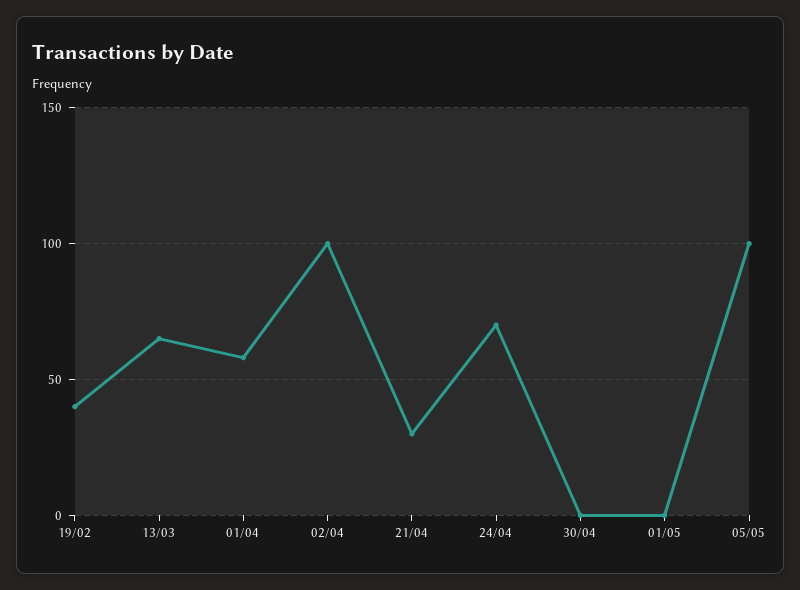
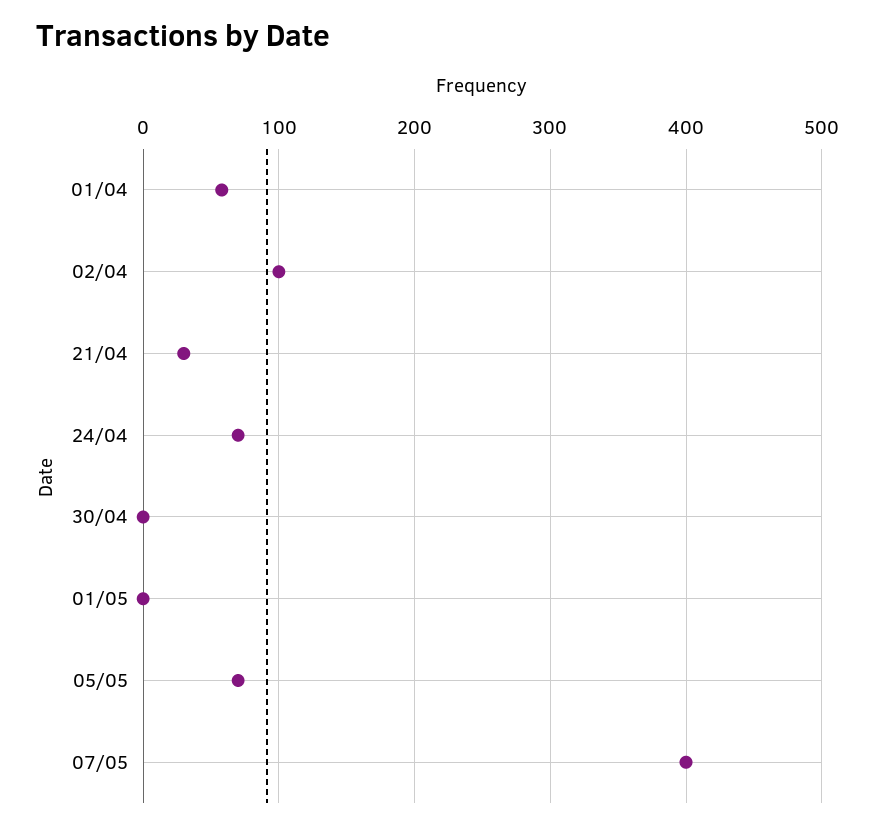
19/02: 40 -> none
13/03: 65 -> none
05/05: 100 -> 70
07/05: none -> 400

